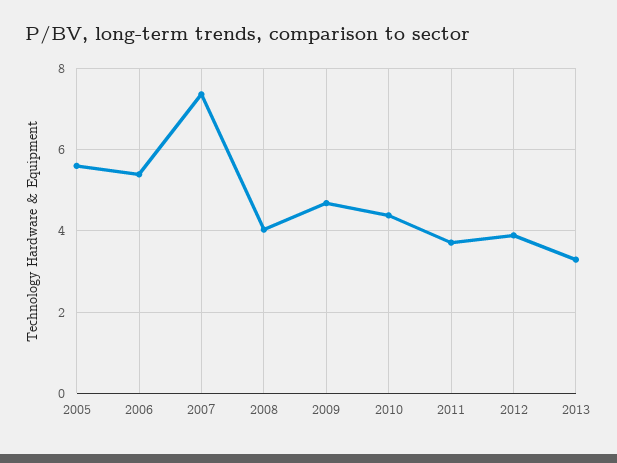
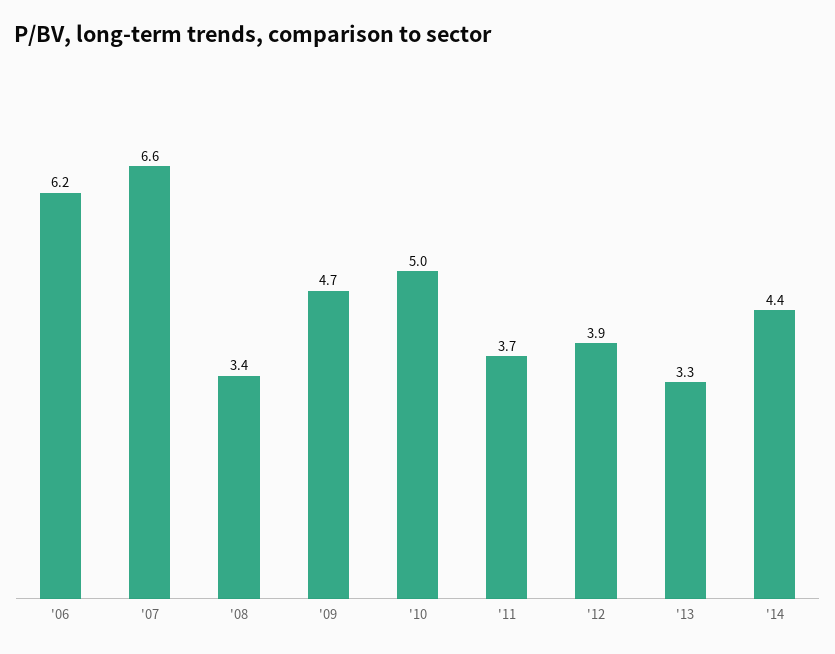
2005: 5.6 -> none
2006: 5.4 -> 6.2
2007: 7.4 -> 6.6
2008: 4 -> 3.4
2010: 4.4 -> 5
'14: none -> 4.4

